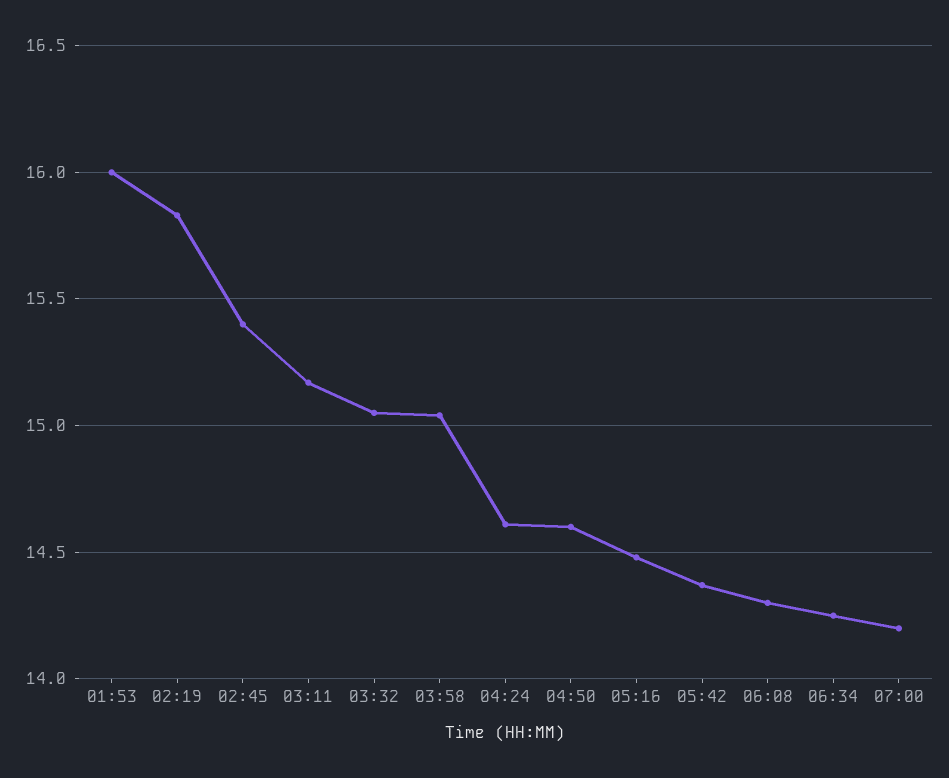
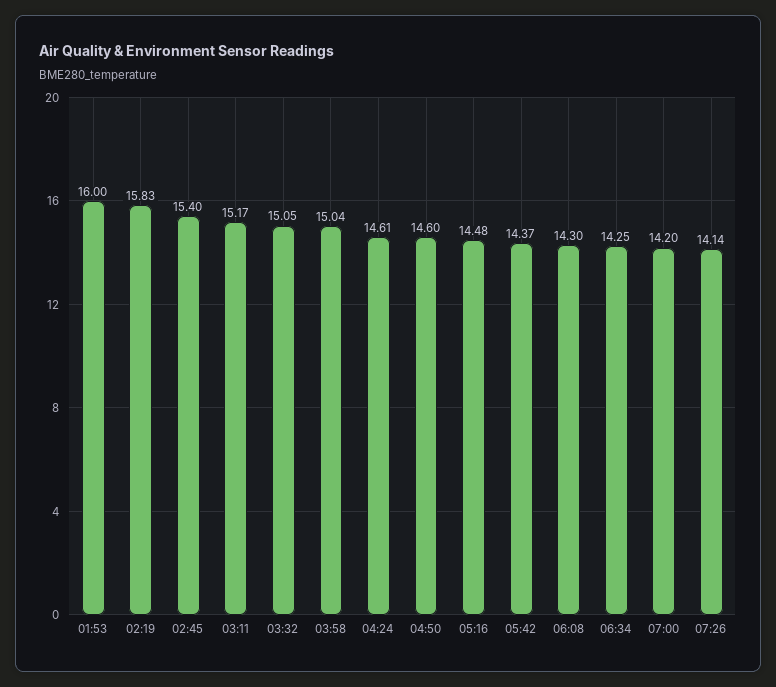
07:26: none -> 14.14

